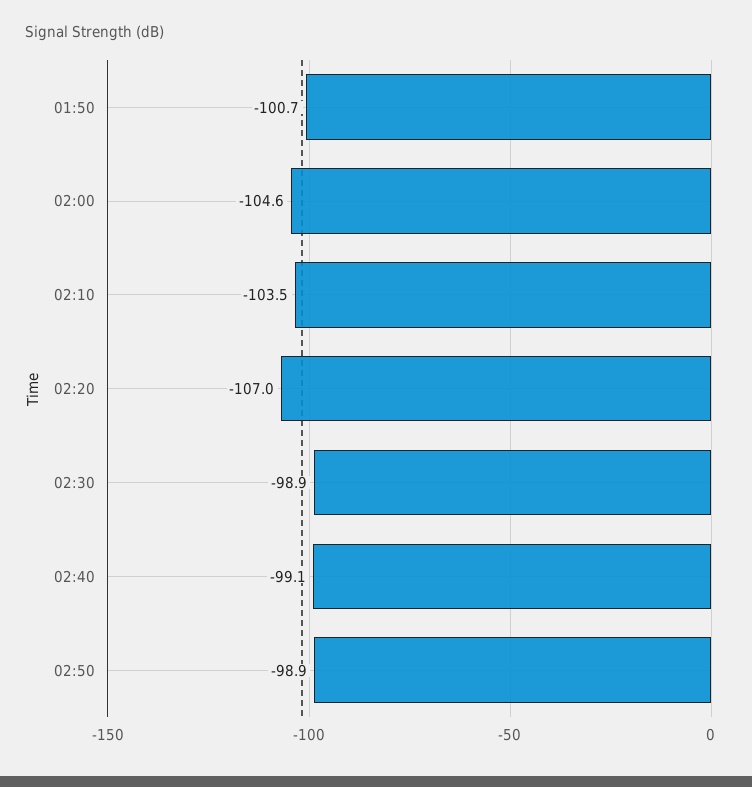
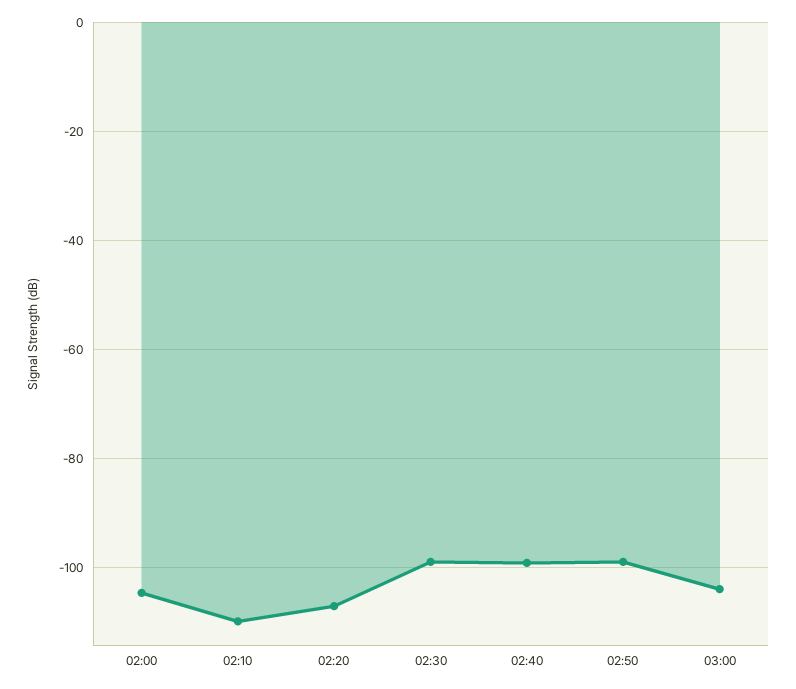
01:50: -100.7 -> none
02:10: -103.5 -> -110
03:00: none -> -104

